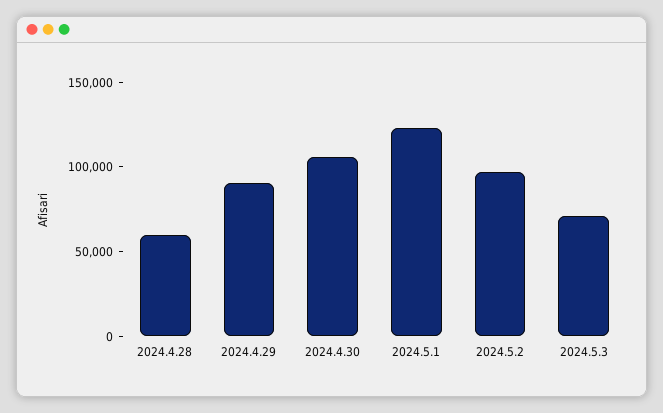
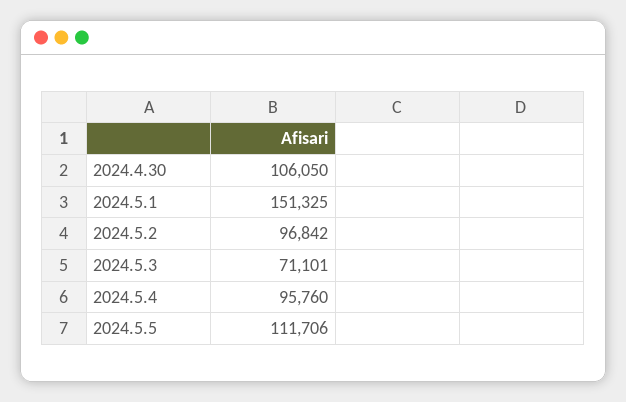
2024.4.28: 60000 -> none
2024.4.29: 90000 -> none
2024.5.1: 120000 -> 151325
2024.5.4: none -> 95760
2024.5.5: none -> 111706

